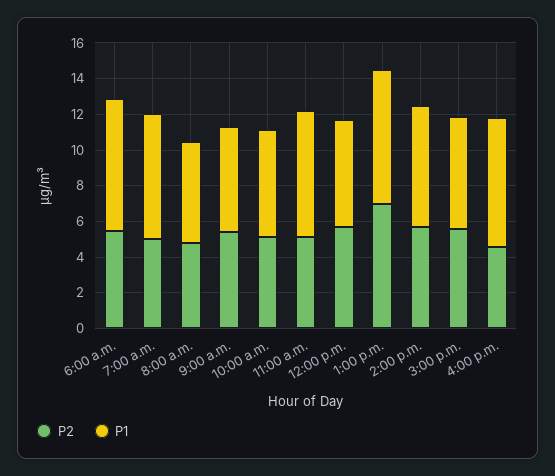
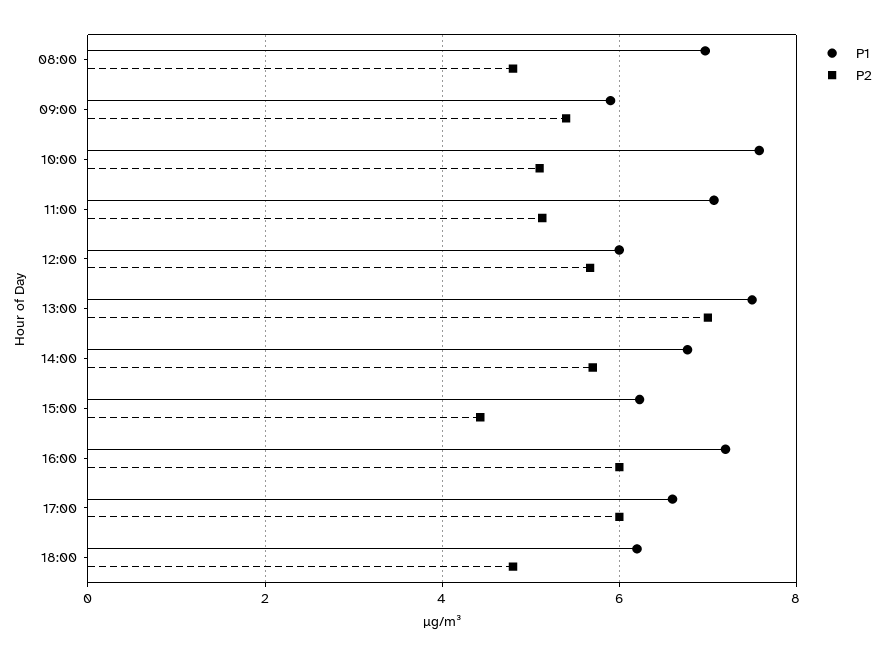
P2, 6:00 a.m.: 5.5 -> none
P1, 6:00 a.m.: 7.5 -> none
P2, 7:00 a.m.: 5 -> none
P1, 7:00 a.m.: 7 -> none
P1, 8:00 a.m.: 5.5 -> 7
P1, 10:00 a.m.: 6 -> 7.6
P2, 3:00 p.m.: 5.5 -> 4.4
P2, 4:00 p.m.: 4.5 -> 6
P1, 17:00: none -> 6.6
P2, 17:00: none -> 6
P1, 18:00: none -> 6.2
P2, 18:00: none -> 4.8

